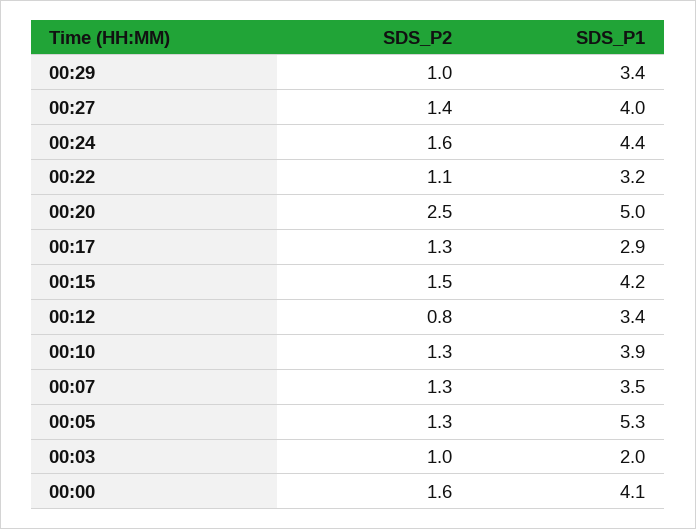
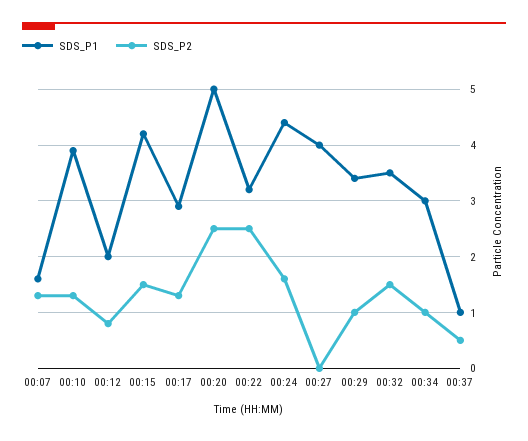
SDS_P2, 00:27: 1.4 -> 0
SDS_P2, 00:22: 1.1 -> 2.5
SDS_P1, 00:12: 3.4 -> 2
SDS_P1, 00:07: 3.5 -> 1.5
SDS_P2, 00:05: 1.3 -> none
SDS_P1, 00:05: 5.3 -> none
SDS_P2, 00:03: 1 -> none
SDS_P1, 00:03: 2 -> none
SDS_P2, 00:00: 1.6 -> none
SDS_P1, 00:00: 4.1 -> none
SDS_P1, 00:32: none -> 3.5
SDS_P2, 00:32: none -> 1.5
SDS_P1, 00:34: none -> 3
SDS_P2, 00:34: none -> 1
SDS_P1, 00:37: none -> 1
SDS_P2, 00:37: none -> 0.5

